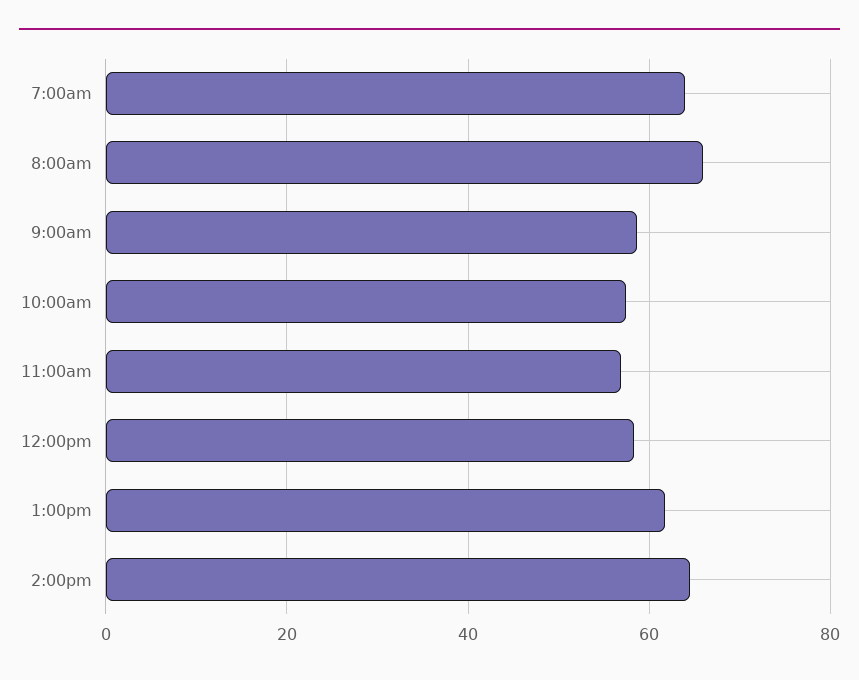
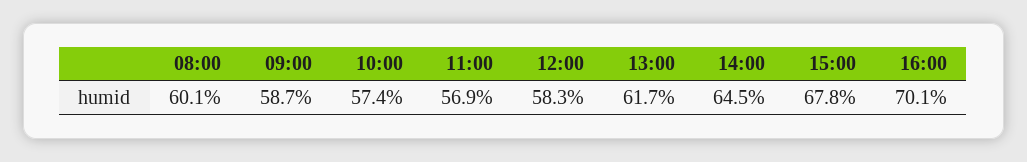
7:00am: 64 -> none
8:00am: 66 -> 60.1
15:00: none -> 67.8
16:00: none -> 70.1

